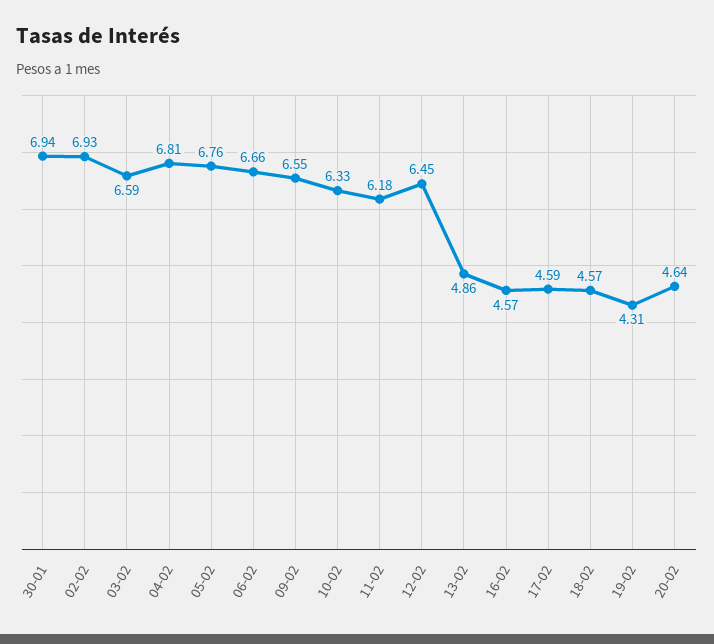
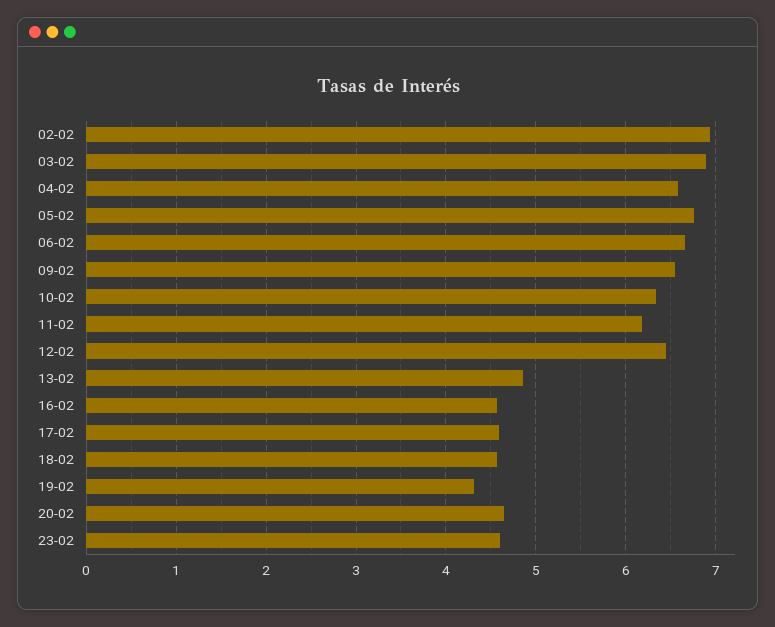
30-01: 6.94 -> none
03-02: 6.59 -> 6.9
04-02: 6.81 -> 6.6
23-02: none -> 4.6

